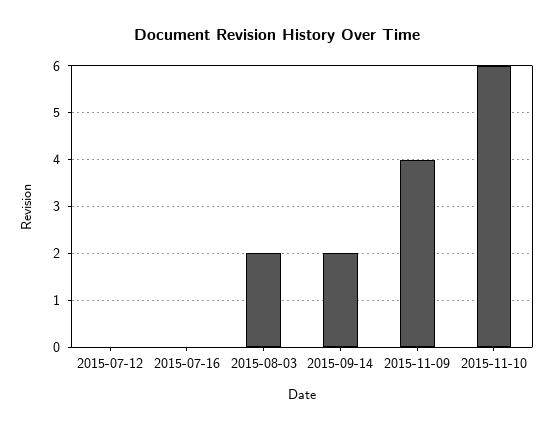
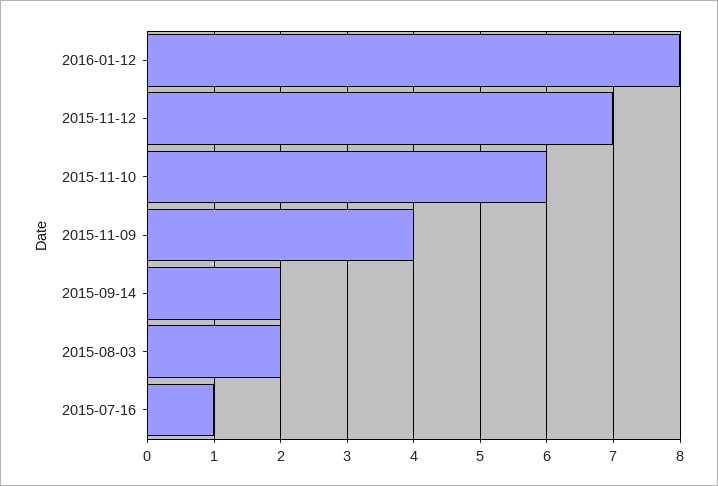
2015-07-12: 0 -> none
2015-07-16: 0 -> 1
2016-01-12: none -> 8
2015-11-12: none -> 7

